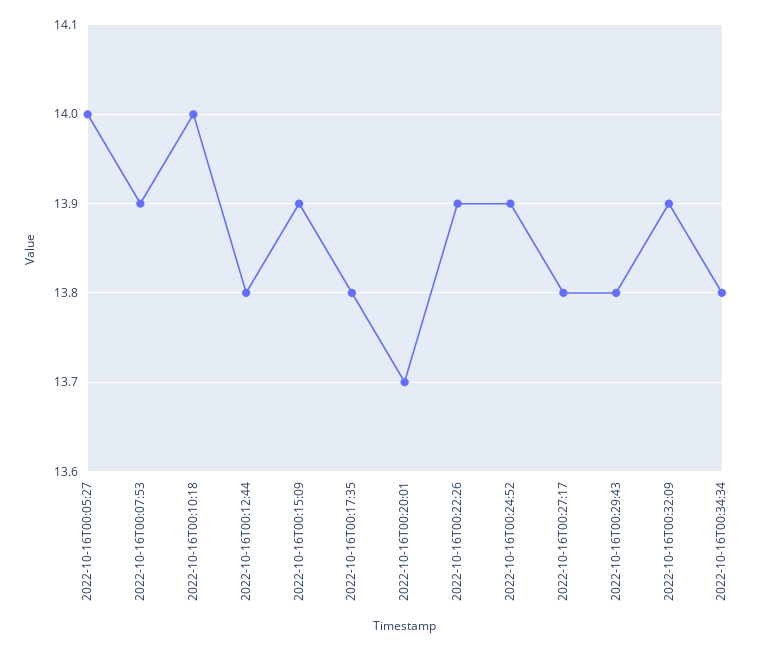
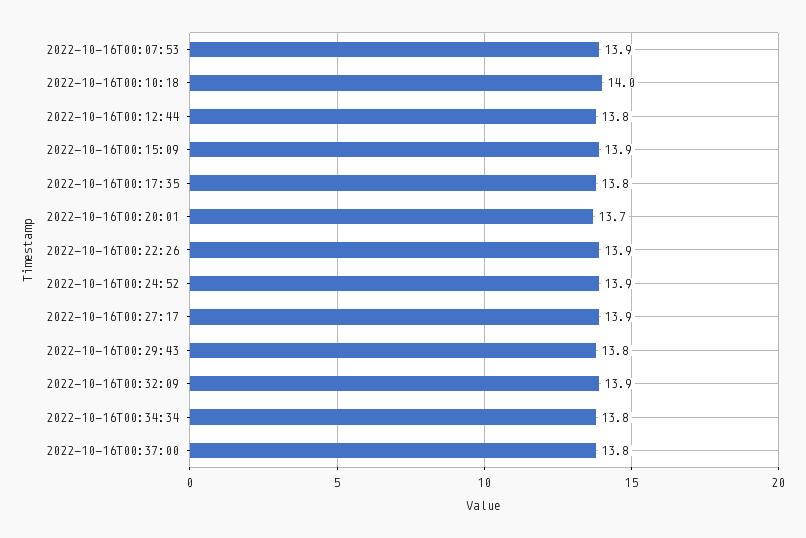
2022-10-16T00:05:27: 14 -> none
2022-10-16T00:27:17: 13.8 -> 13.9
2022-10-16T00:37:00: none -> 13.8

